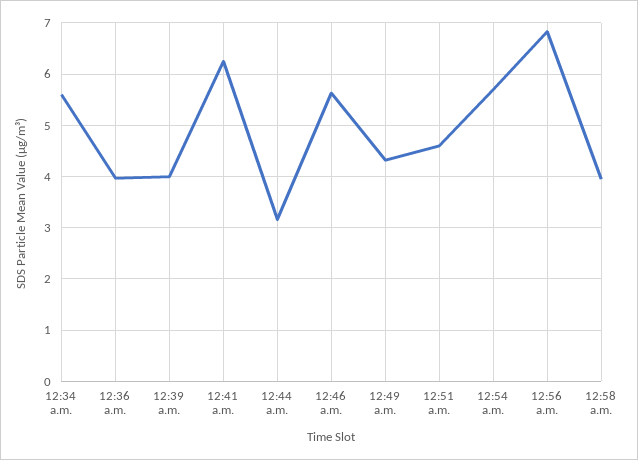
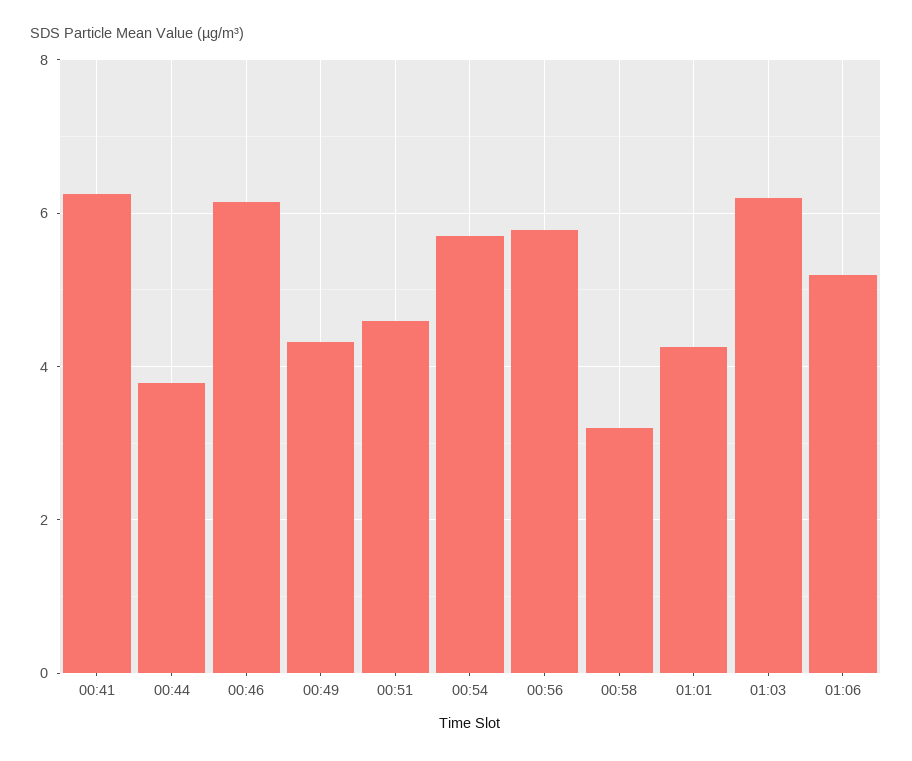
12:34 a.m.: 5.6 -> none
12:36 a.m.: 4 -> none
12:39 a.m.: 4 -> none
12:44 a.m.: 3.2 -> 3.8
12:46 a.m.: 5.6 -> 6.2
12:56 a.m.: 6.8 -> 5.8
12:58 a.m.: 4 -> 3.2
01:01: none -> 4.2
01:03: none -> 6.2
01:06: none -> 5.2

